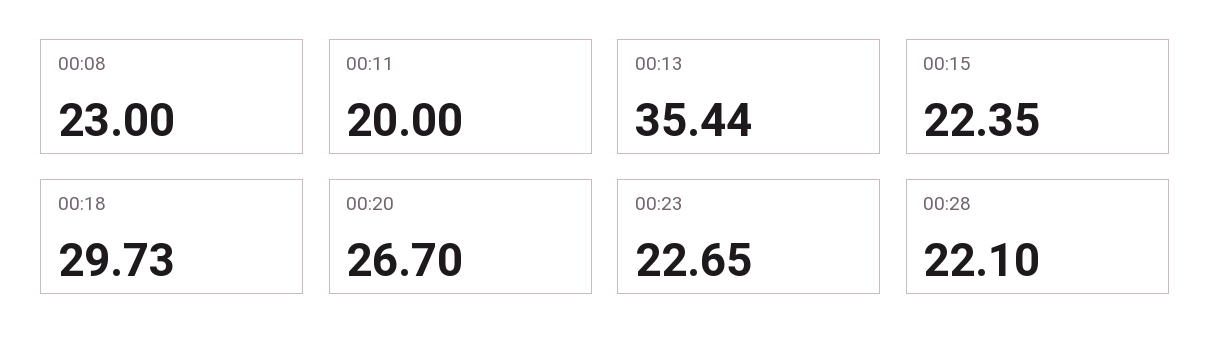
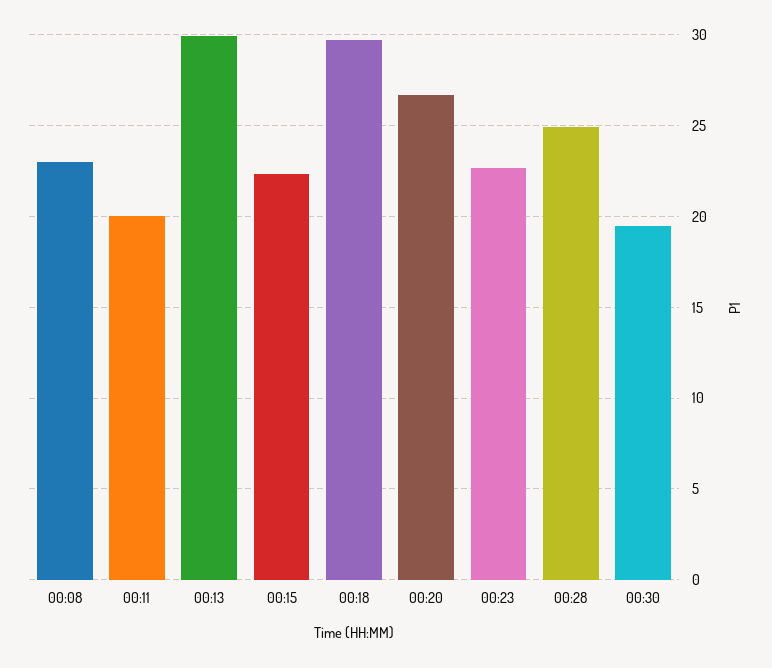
00:13: 35.44 -> 30
00:28: 22.1 -> 25
00:30: none -> 19.5

